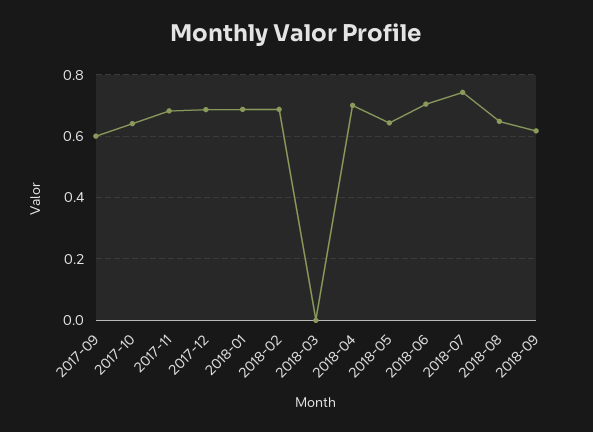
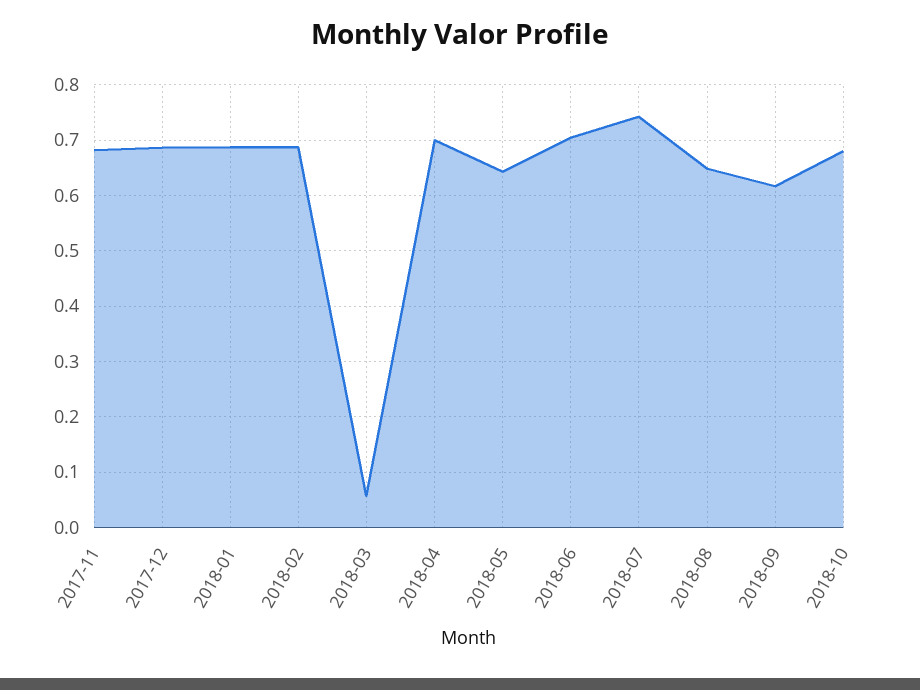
2017-09: 0.6 -> none
2017-10: 0.64 -> none
2018-03: 0 -> 0.06
2018-10: none -> 0.68

